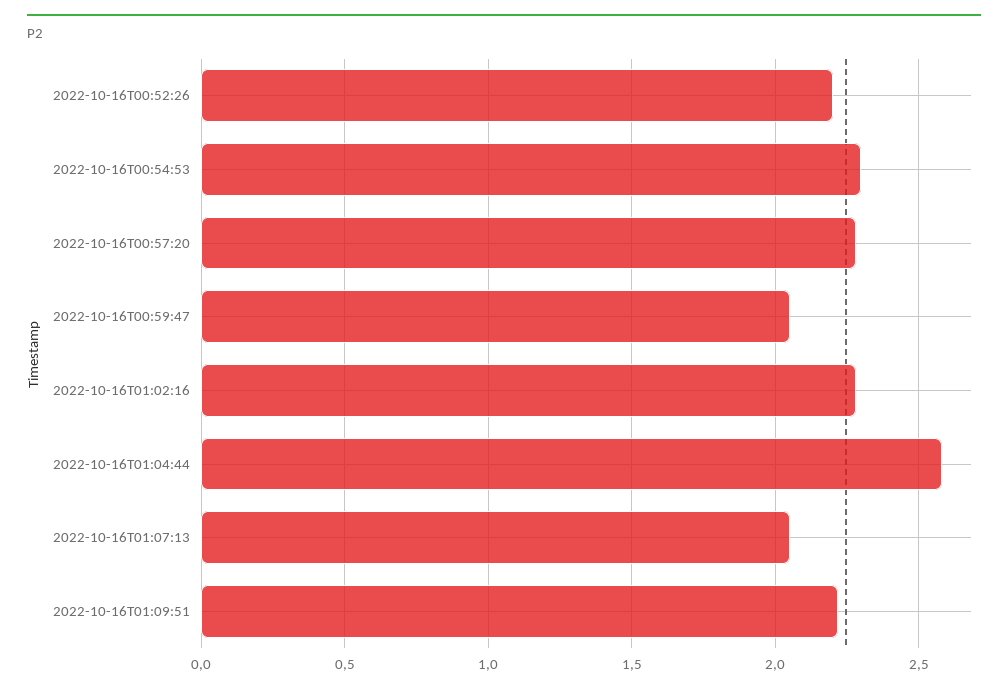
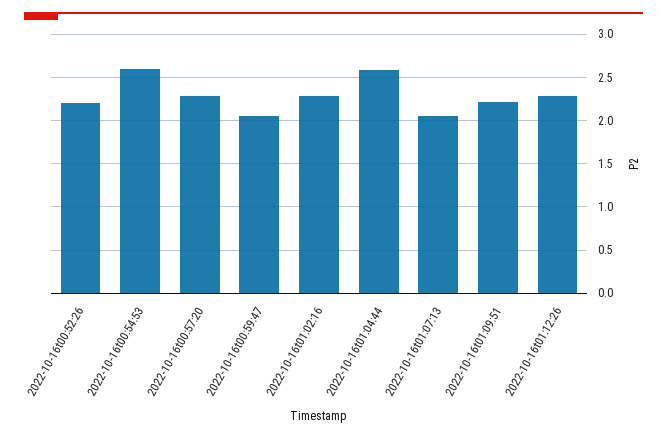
2022-10-16T00:54:53: 2.3 -> 2.6
2022-10-16t01:12:26: none -> 2.3

